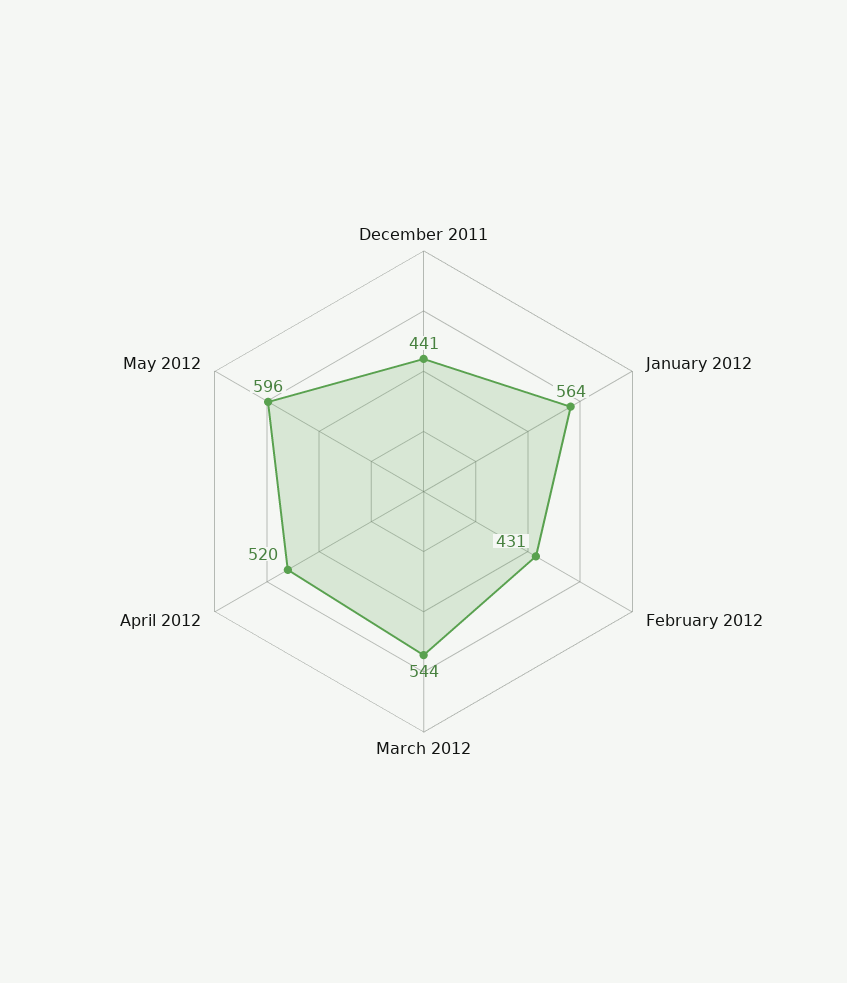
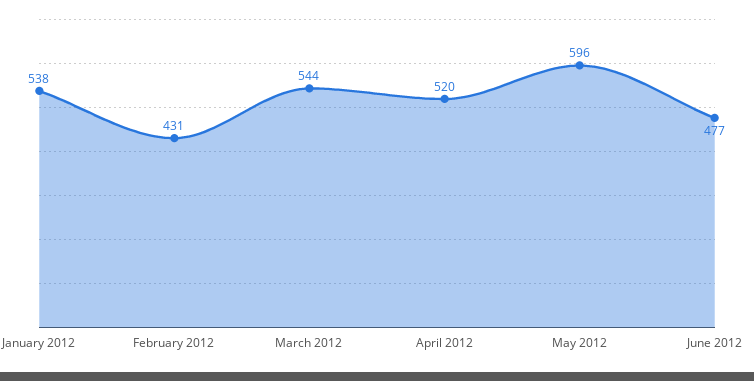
December 2011: 441 -> none
January 2012: 564 -> 538
June 2012: none -> 477

